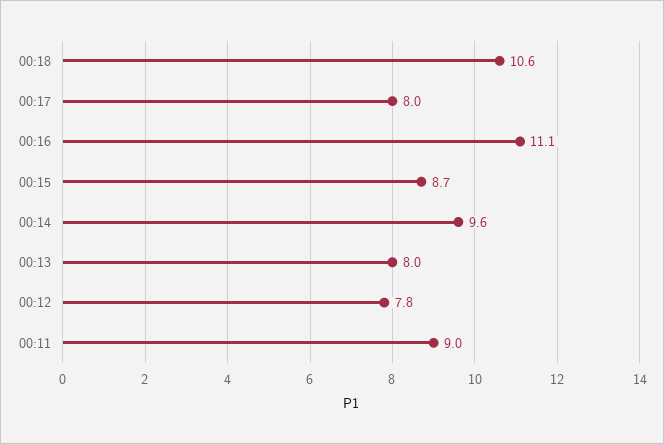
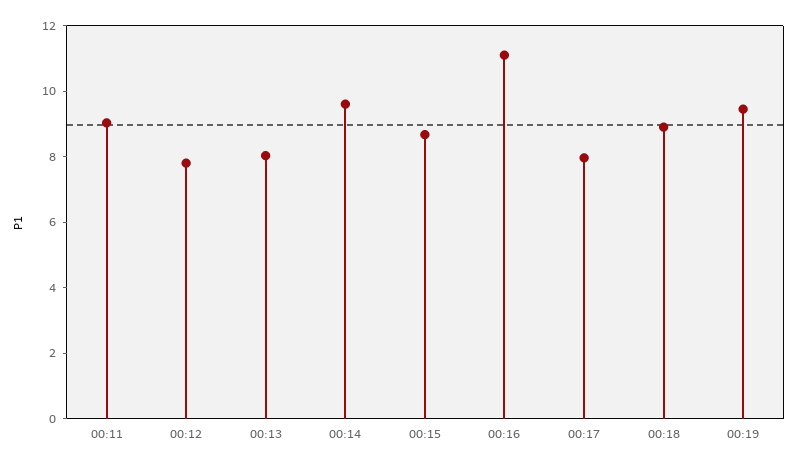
00:18: 10.6 -> 9
00:19: none -> 9.5

